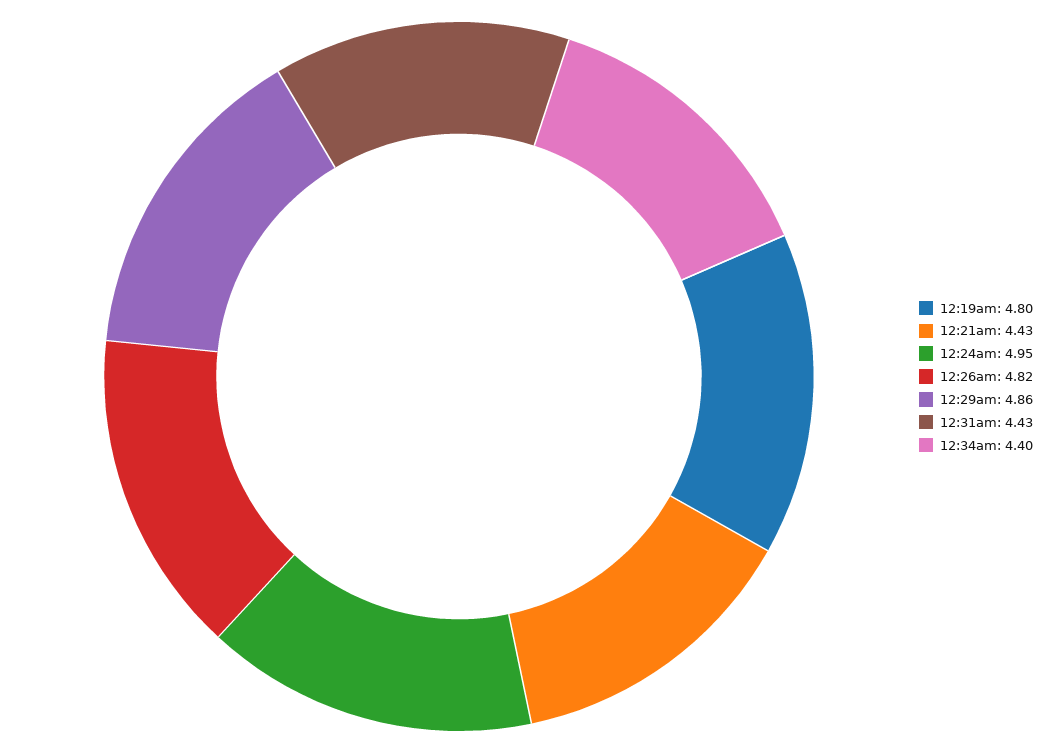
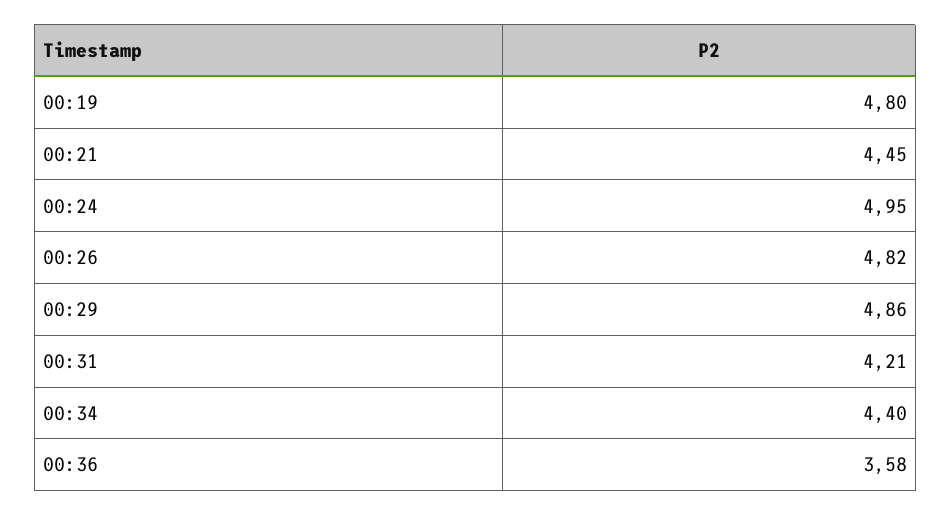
12:21am: 4.43 -> 4.45
12:31am: 4.43 -> 4.21
00:36: none -> 3.58

